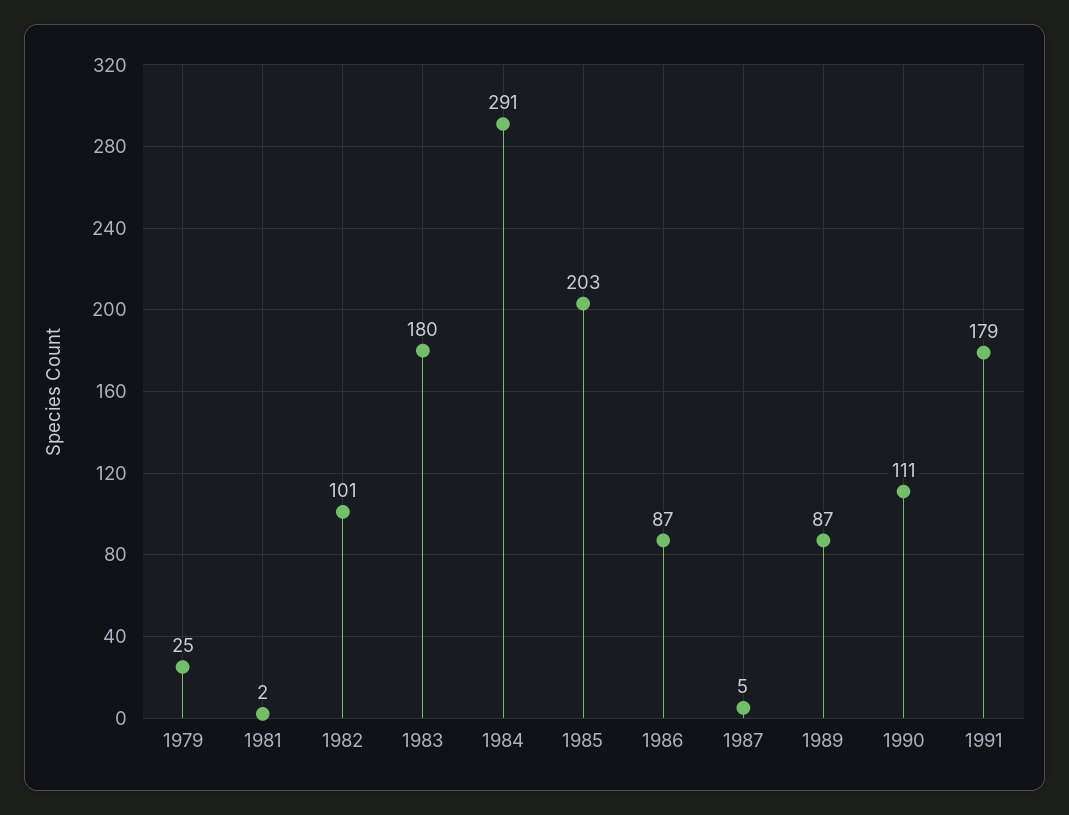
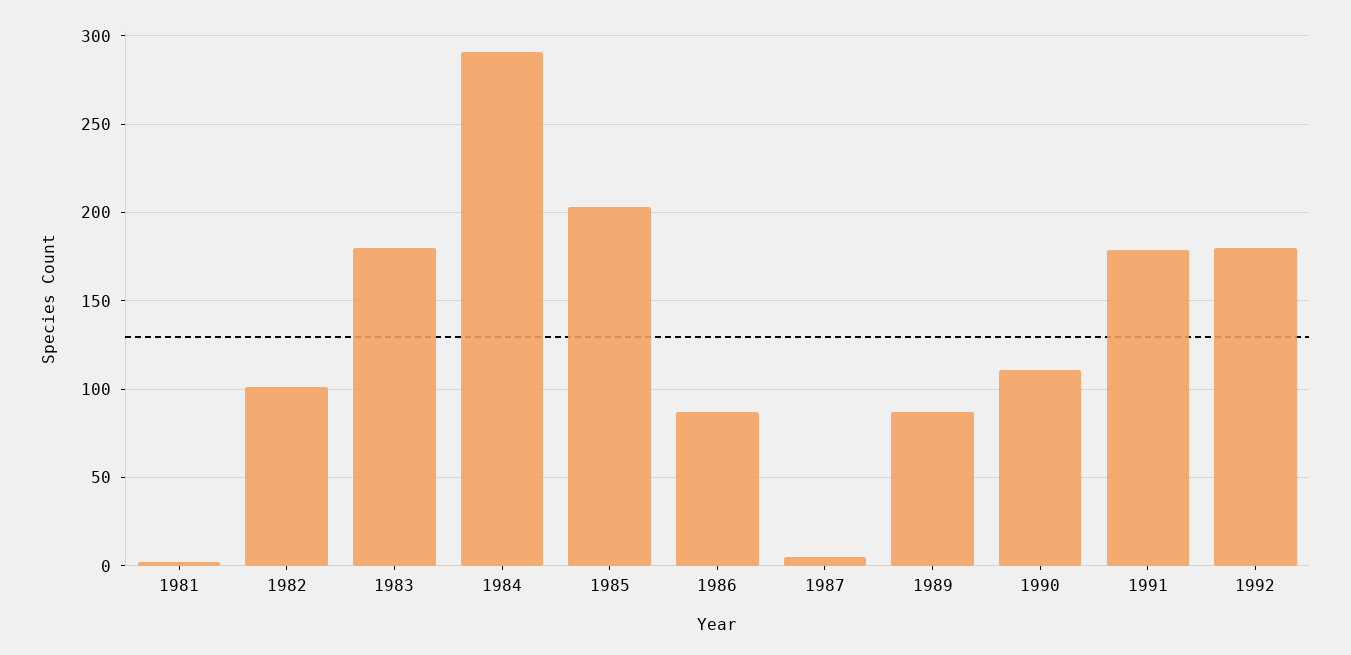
1979: 25 -> none
1992: none -> 180

